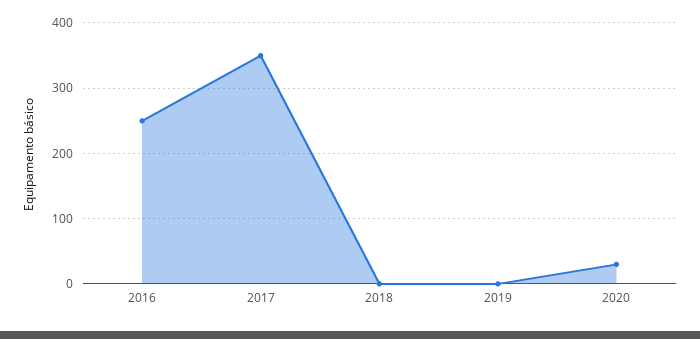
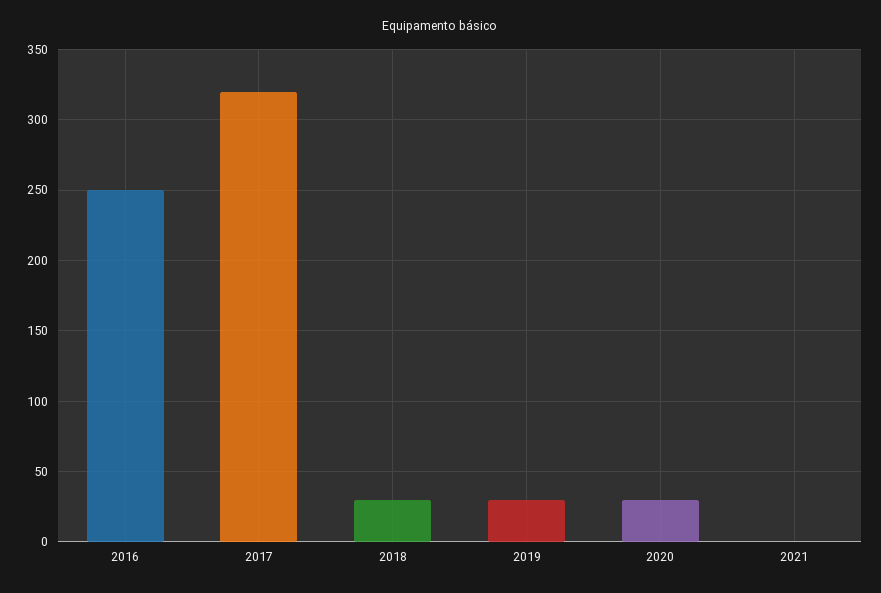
2017: 350 -> 320
2018: 0 -> 30
2019: 0 -> 30
2021: none -> 0

